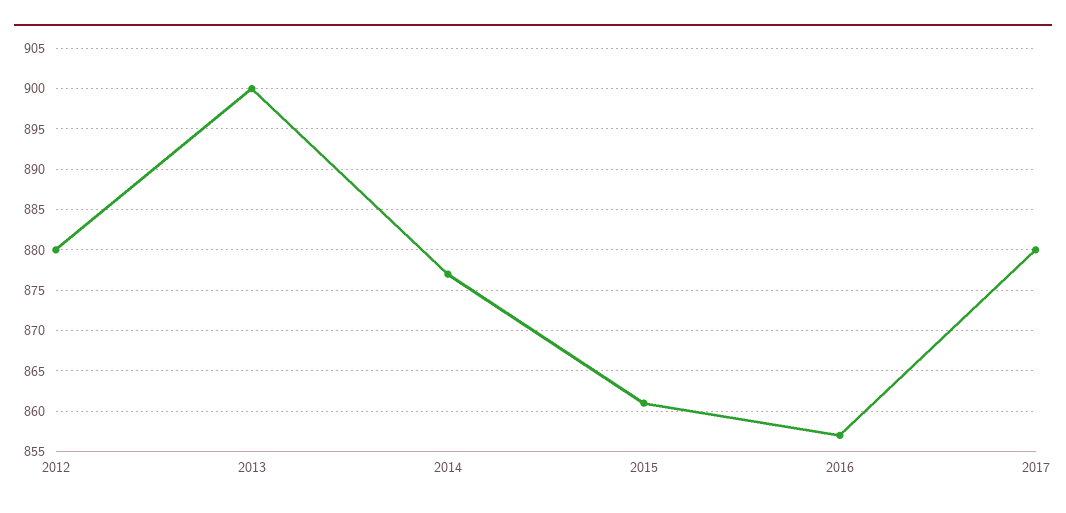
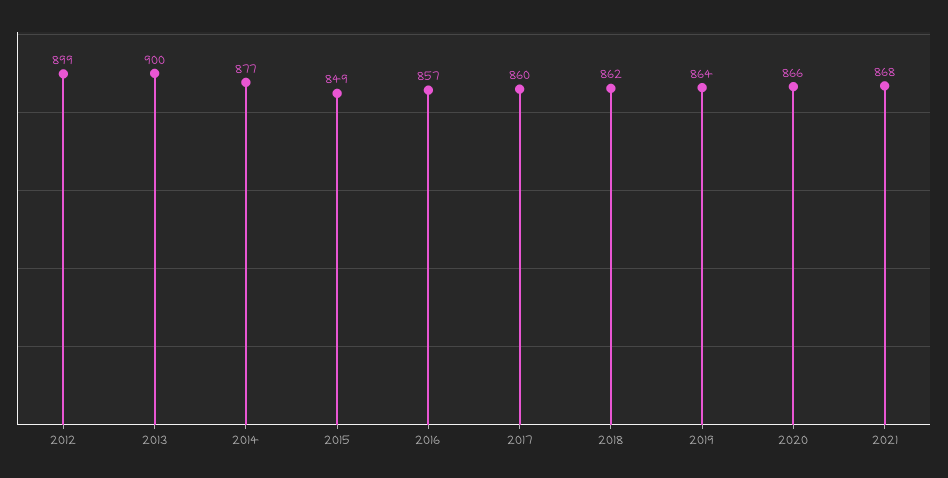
2012: 880 -> 899
2015: 861 -> 849
2017: 880 -> 860
2018: none -> 862
2019: none -> 864
2020: none -> 866
2021: none -> 868

